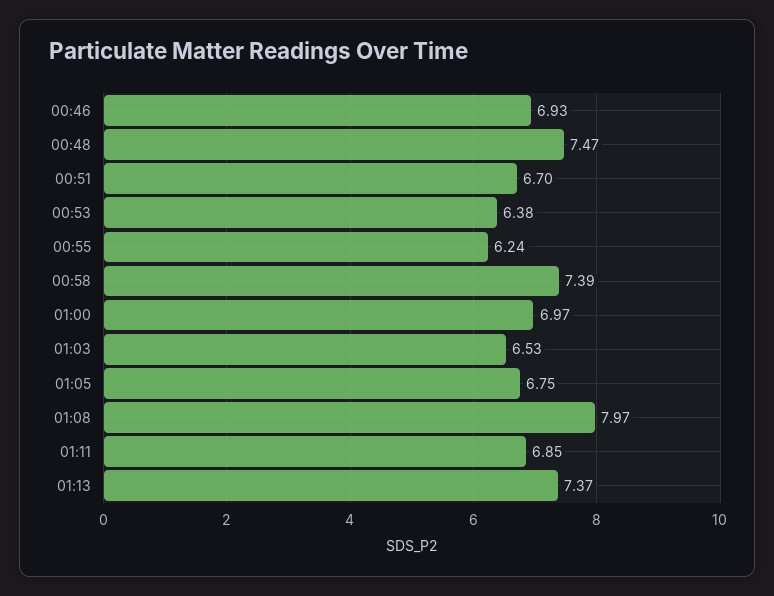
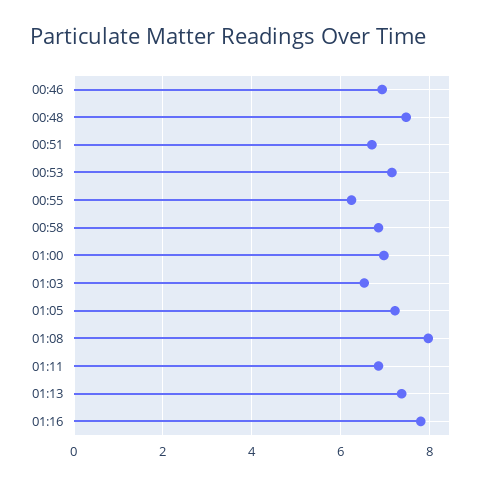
00:53: 6.38 -> 7.2
00:58: 7.39 -> 6.8
01:05: 6.75 -> 7.2
01:16: none -> 7.8

